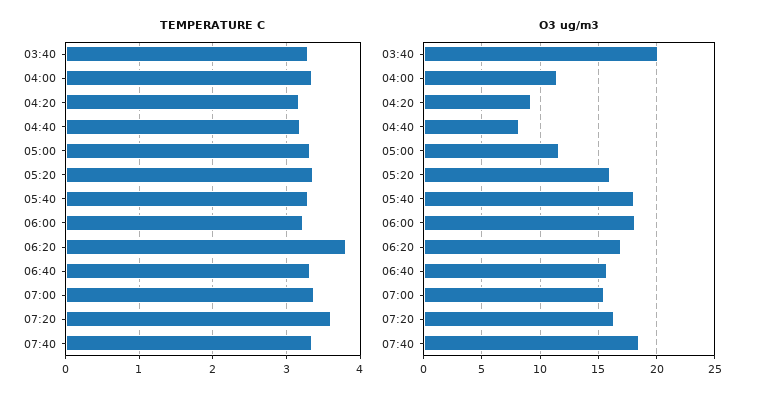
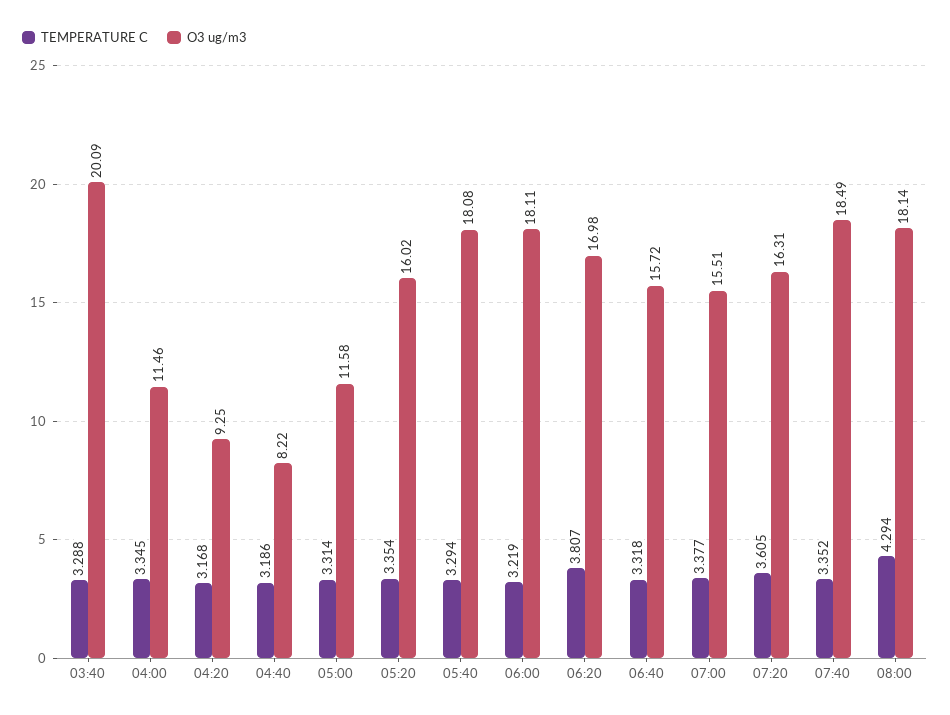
TEMPERATURE C, 08:00: none -> 4.294
O3 ug/m3, 08:00: none -> 18.14

